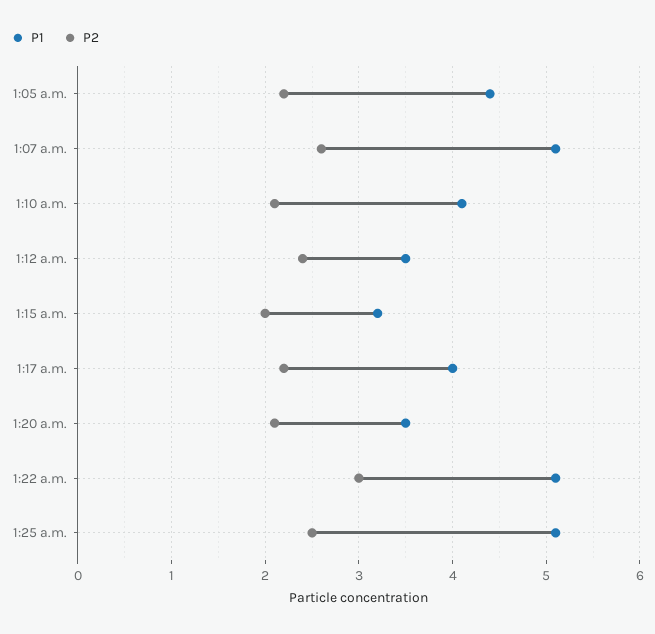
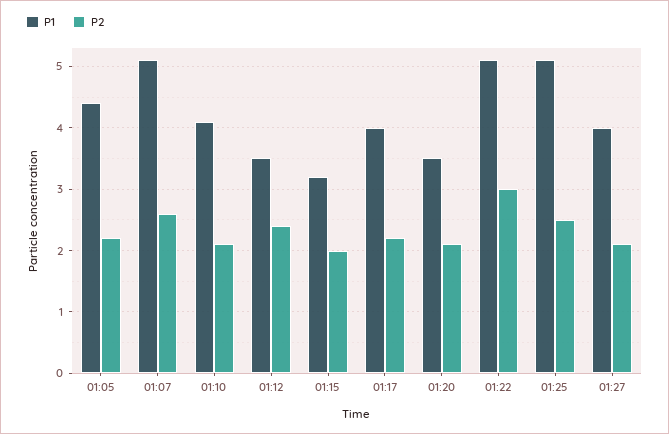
P1, 01:27: none -> 4
P2, 01:27: none -> 2.1

